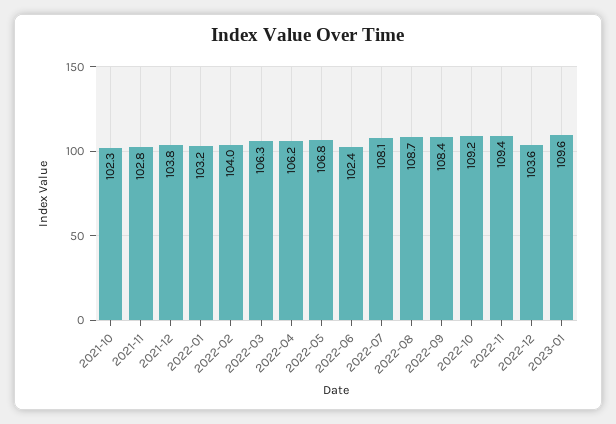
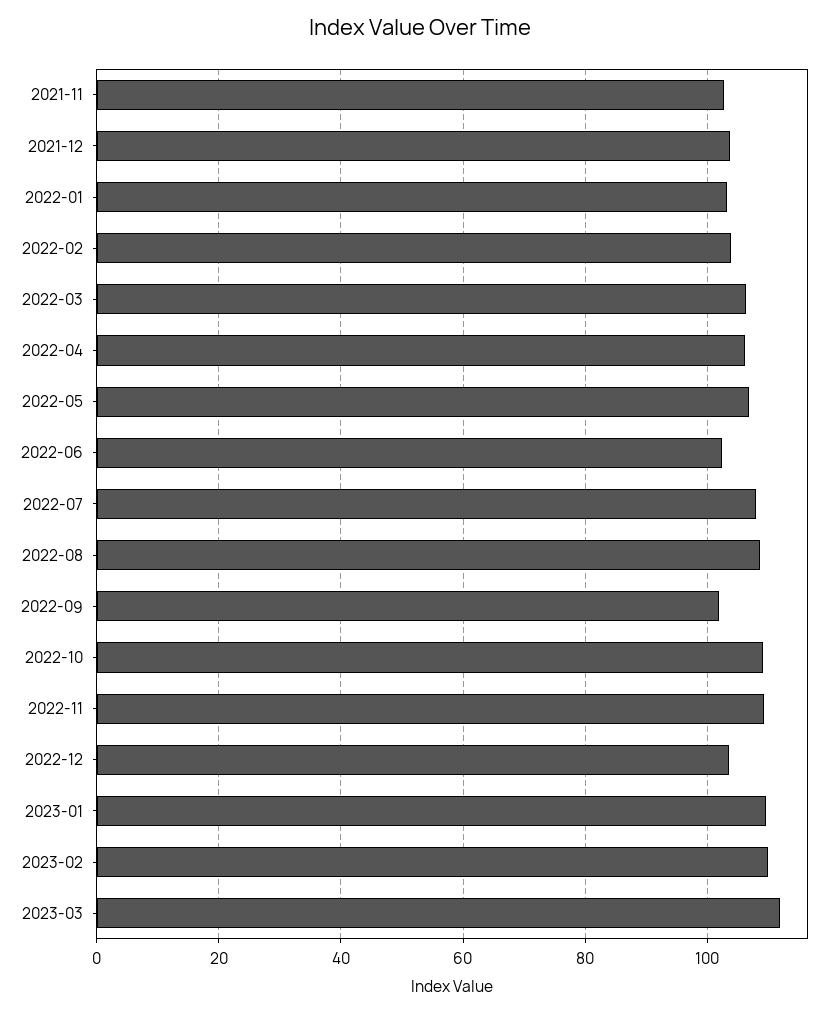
2021-10: 102.3 -> none
2022-09: 108.4 -> 102
2023-02: none -> 110
2023-03: none -> 112

